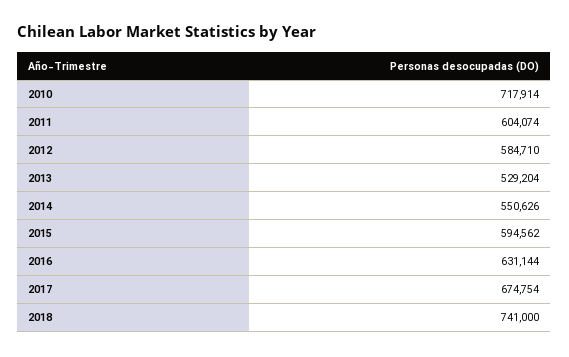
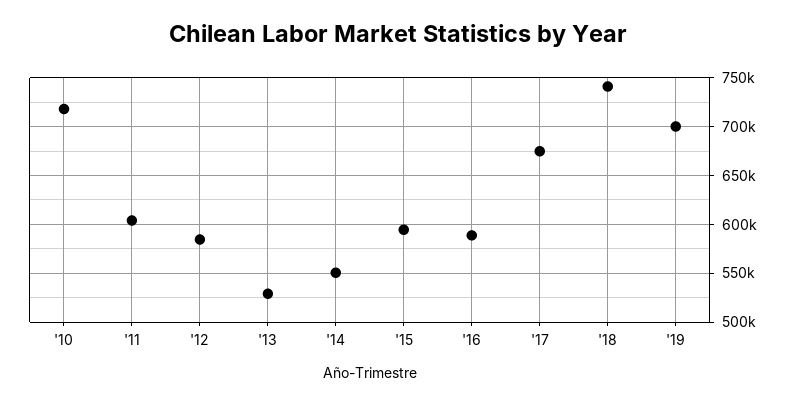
2016: 631144 -> 590000
'19: none -> 700000

